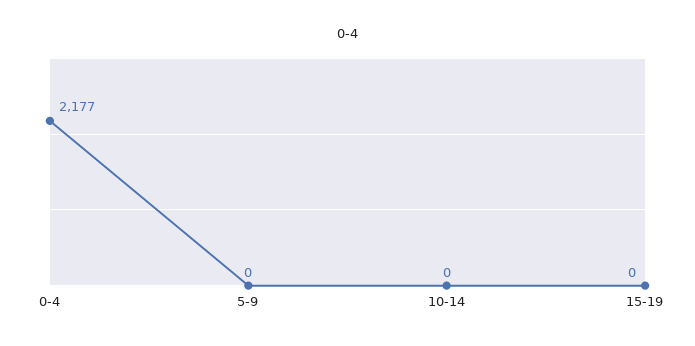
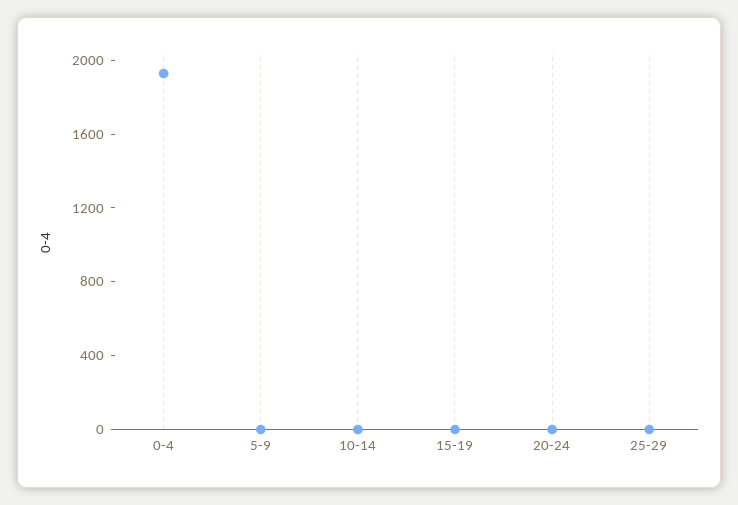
0-4: 2177 -> 1900
20-24: none -> 0
25-29: none -> 0

